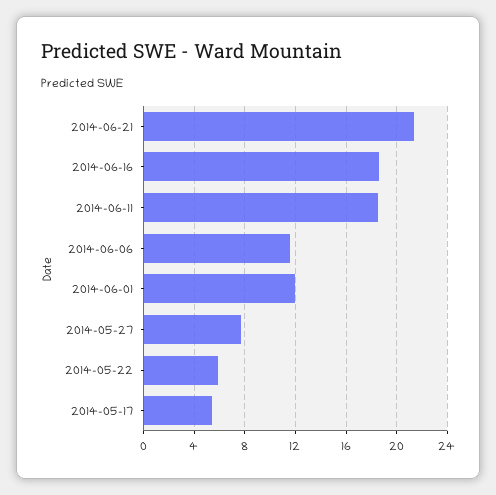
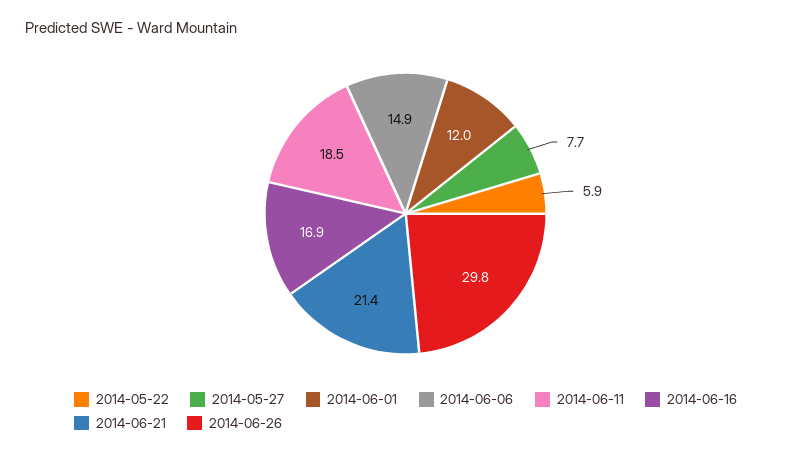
2014-06-16: 18.5 -> 16.9
2014-06-06: 11.5 -> 14.9
2014-05-17: 5.5 -> none
2014-06-26: none -> 29.8

